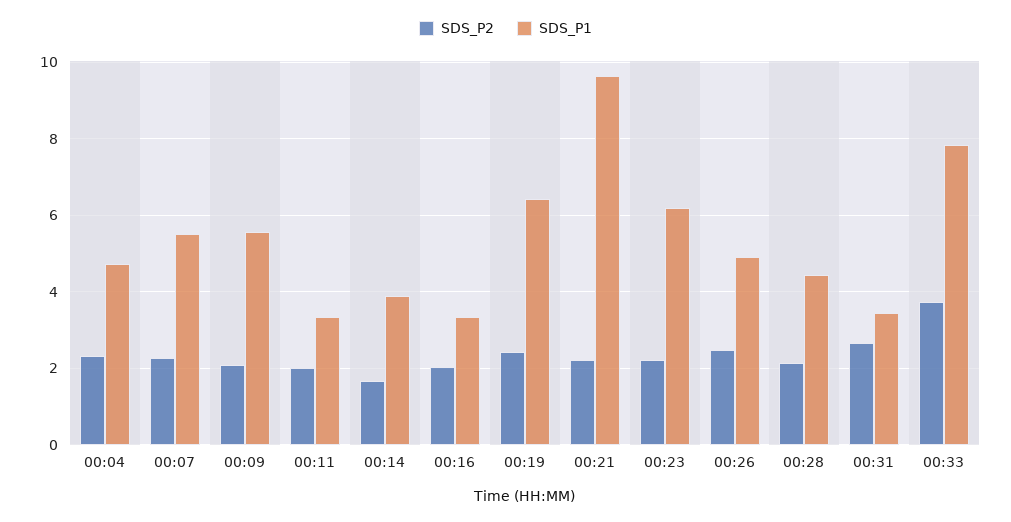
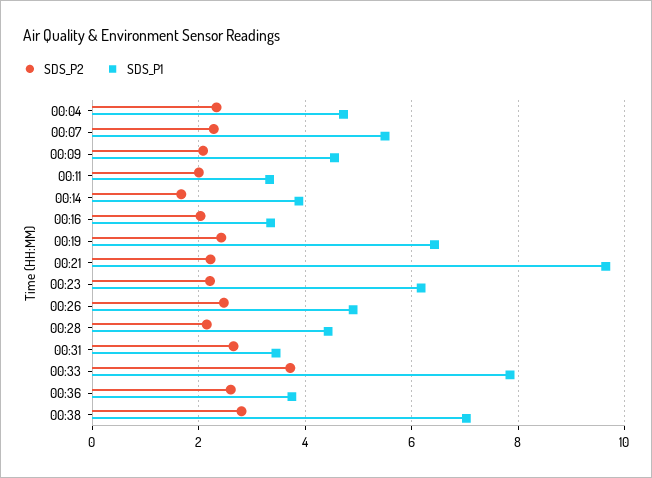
SDS_P1, 00:09: 5.6 -> 4.6
SDS_P2, 00:36: none -> 2.6
SDS_P1, 00:36: none -> 3.8
SDS_P2, 00:38: none -> 2.8
SDS_P1, 00:38: none -> 7

